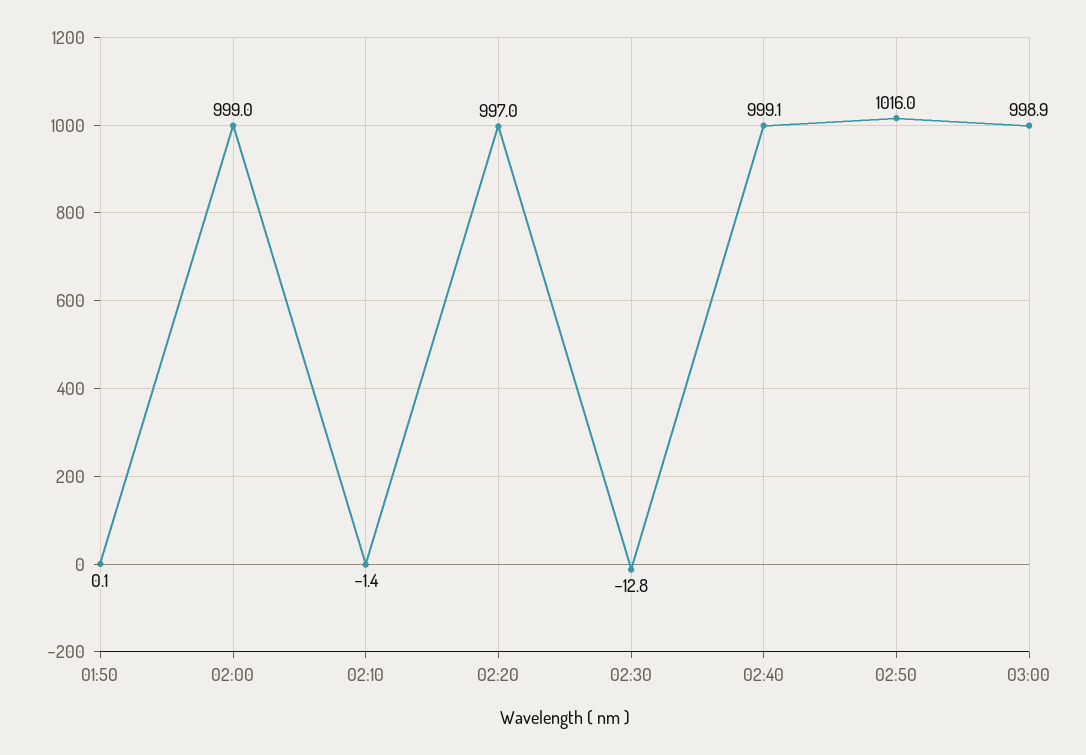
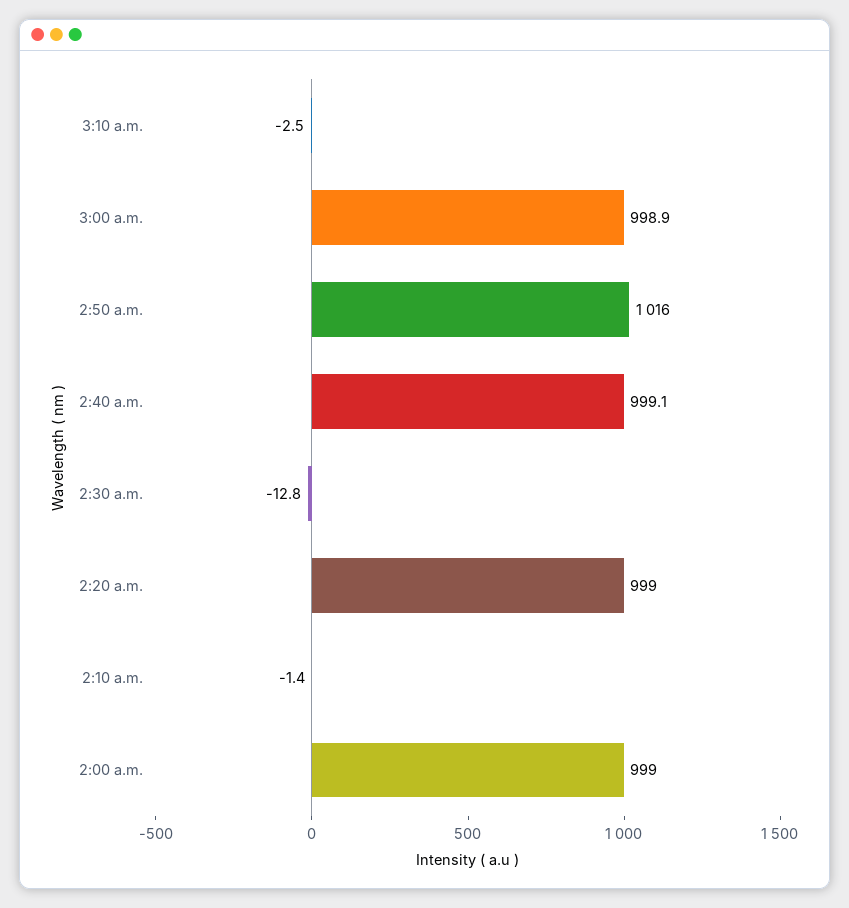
01:50: 0.1 -> none
02:20: 997 -> 999
3:10 a.m.: none -> -2.5

